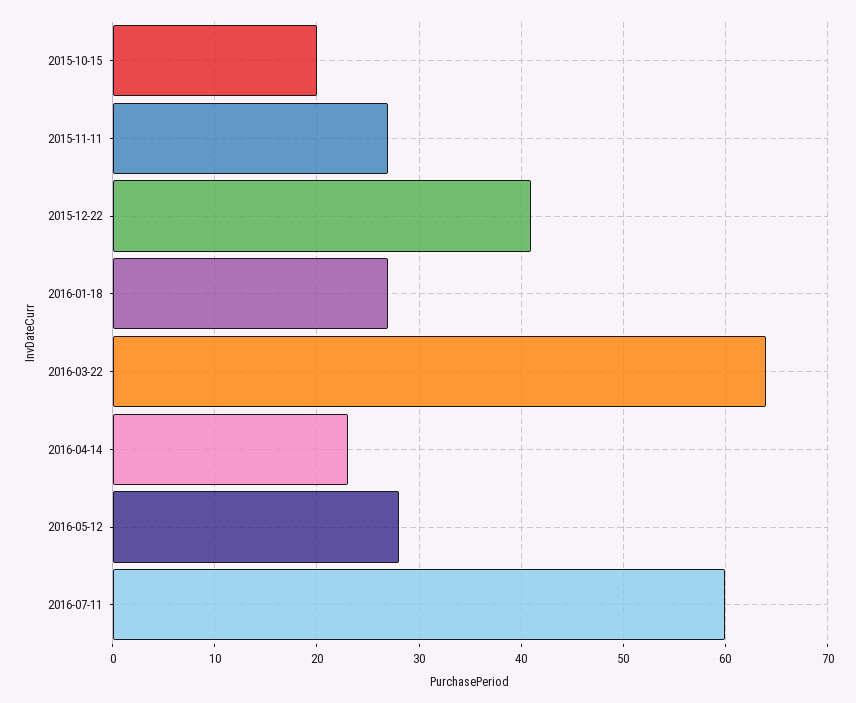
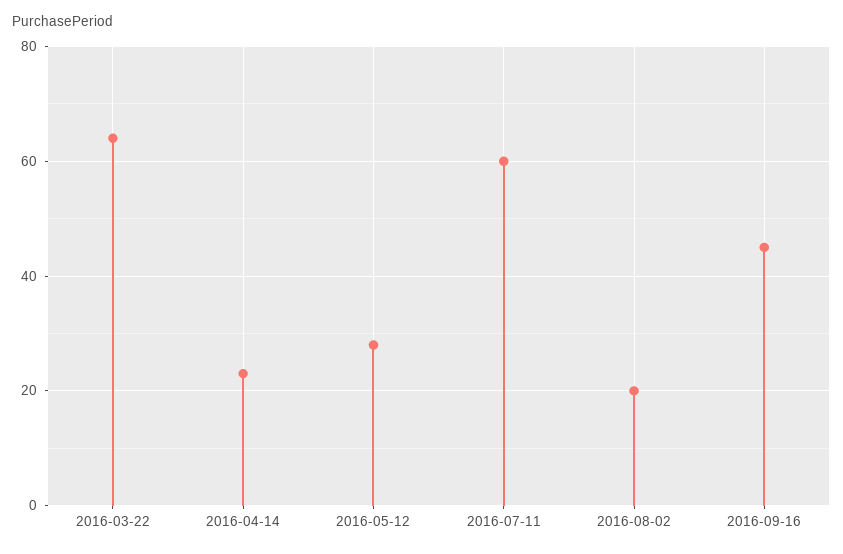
2015-10-15: 20 -> none
2015-11-11: 27 -> none
2015-12-22: 41 -> none
2016-01-18: 27 -> none
2016-08-02: none -> 20
2016-09-16: none -> 45

